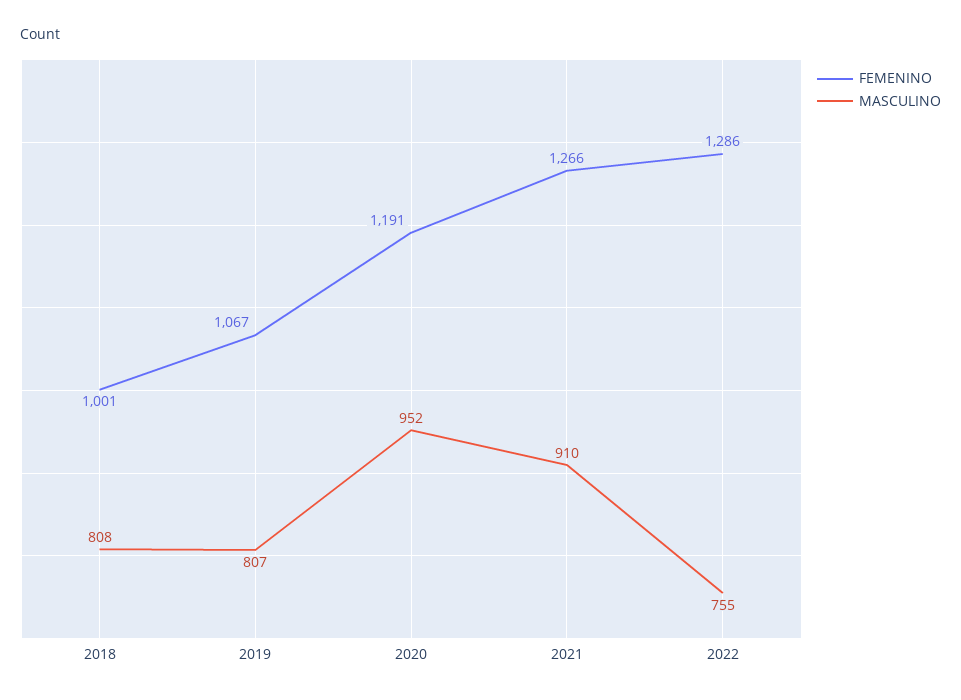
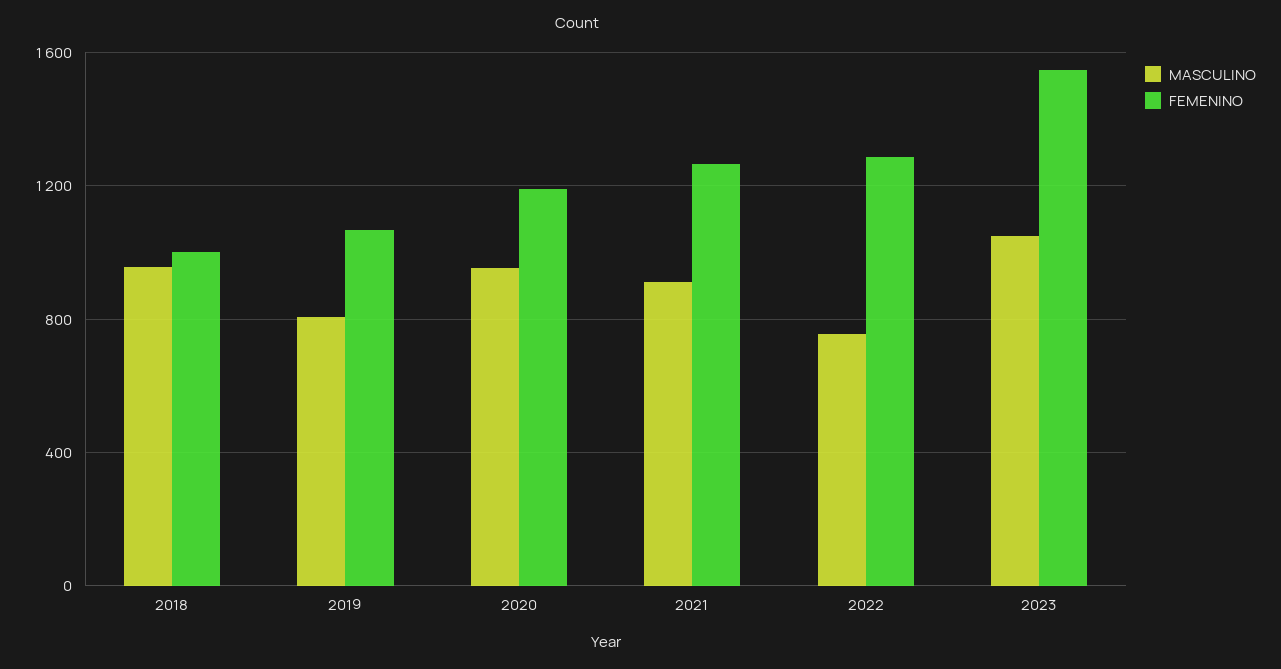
MASCULINO, 2018: 808 -> 950
MASCULINO, 2023: none -> 1050
FEMENINO, 2023: none -> 1550

